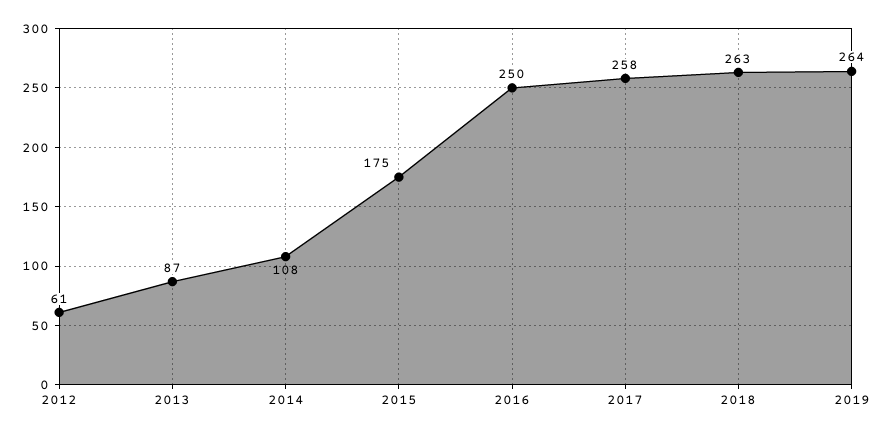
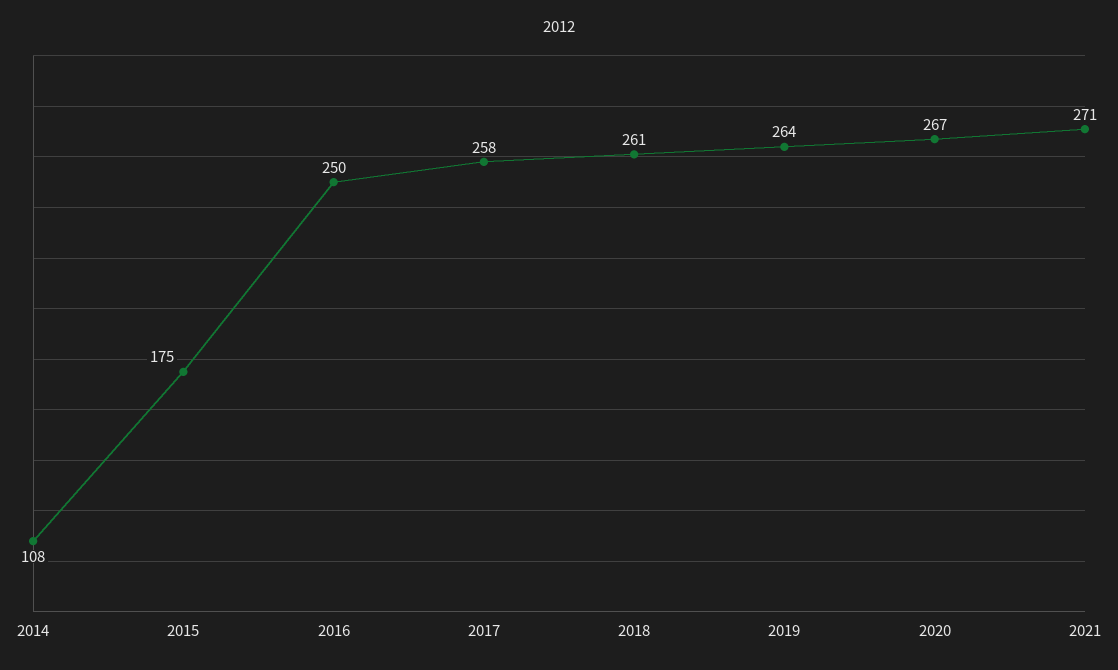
2012: 61 -> none
2013: 87 -> none
2018: 263 -> 261
2020: none -> 267
2021: none -> 271

